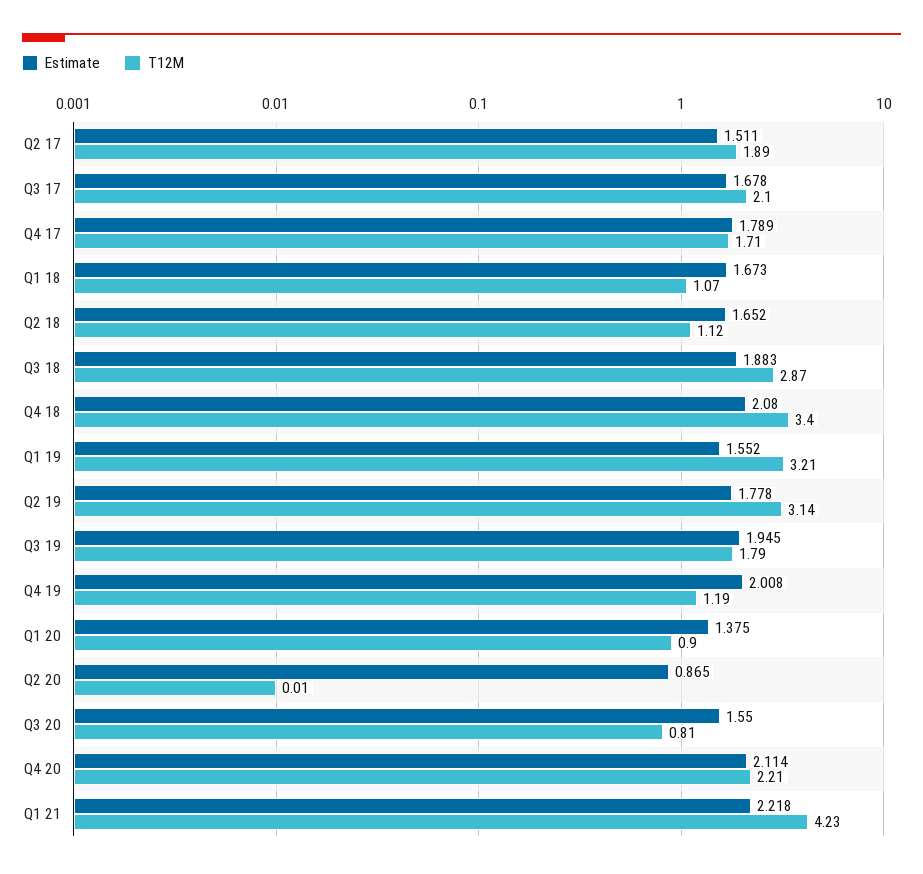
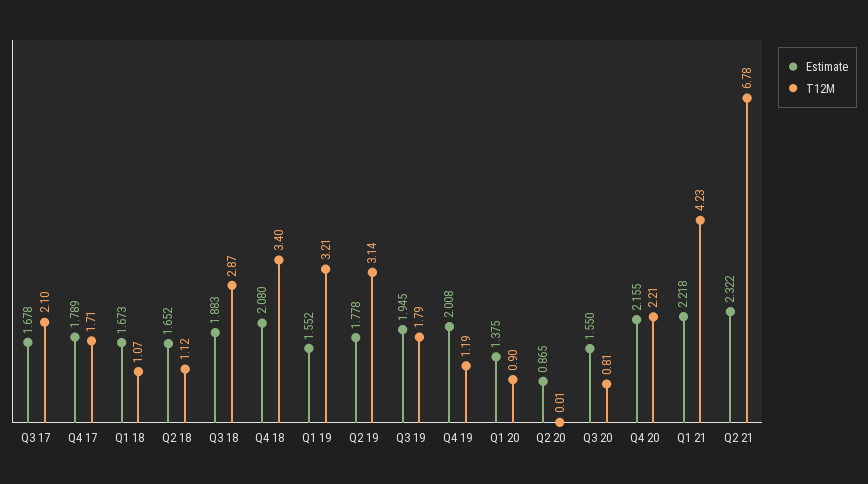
Estimate, Q2 17: 1.511 -> none
T12M, Q2 17: 1.89 -> none
Estimate, Q4 20: 2.114 -> 2.155
Estimate, Q2 21: none -> 2.322
T12M, Q2 21: none -> 6.78

